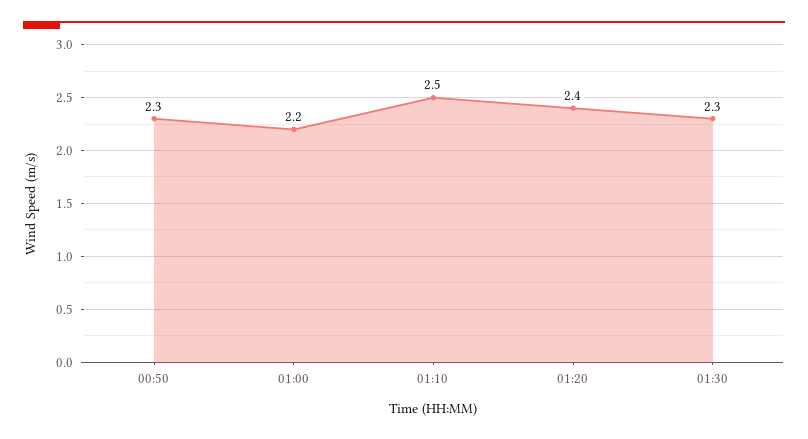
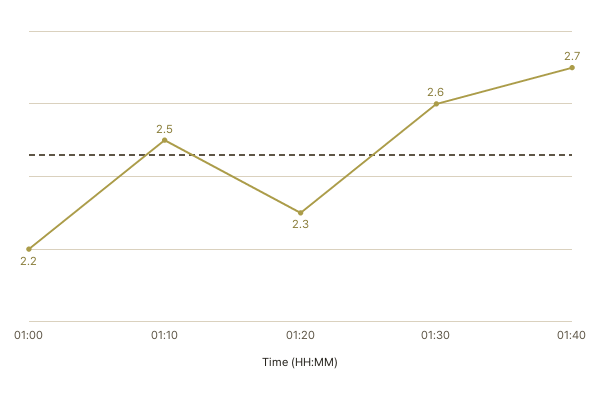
00:50: 2.3 -> none
01:20: 2.4 -> 2.3
01:30: 2.3 -> 2.6
01:40: none -> 2.7

